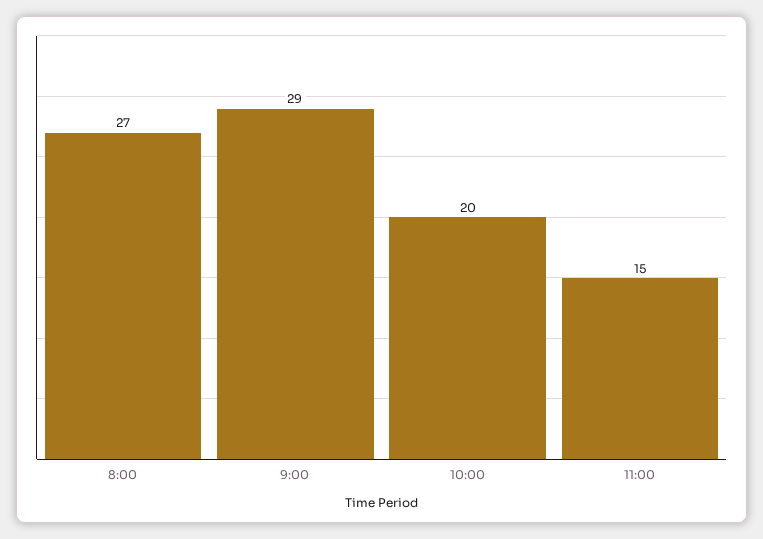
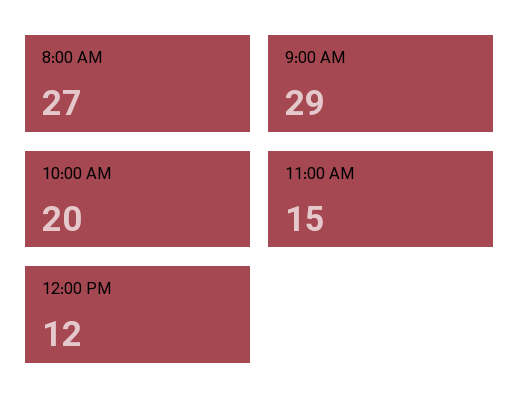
12:00 PM: none -> 12

